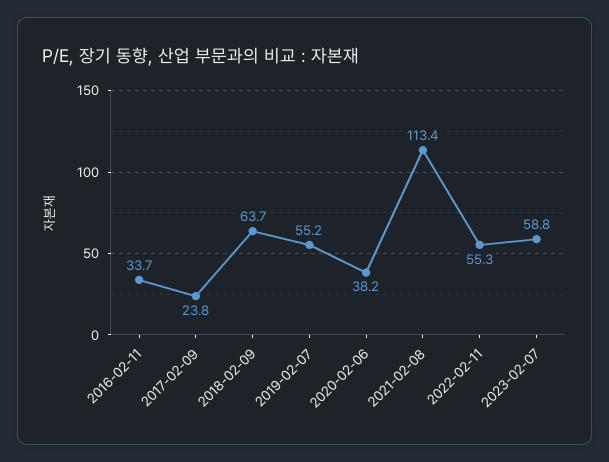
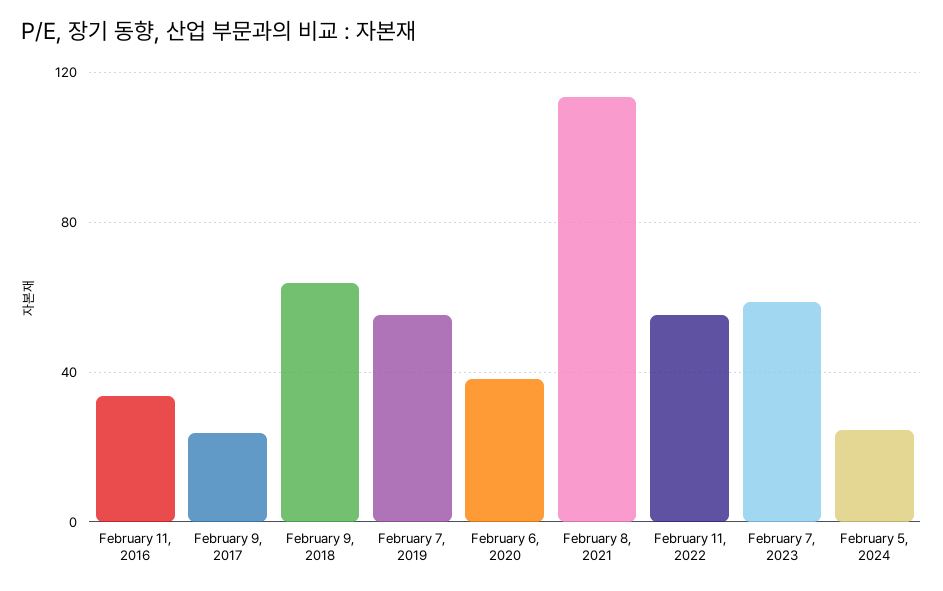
February 5, 2024: none -> 25

